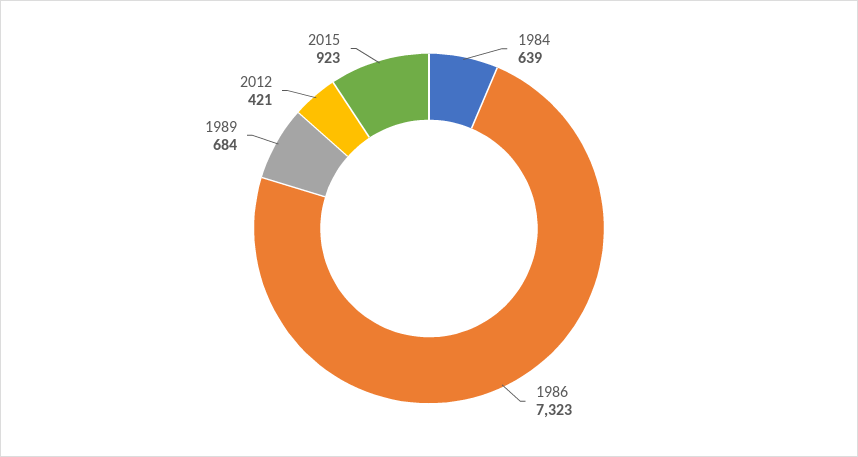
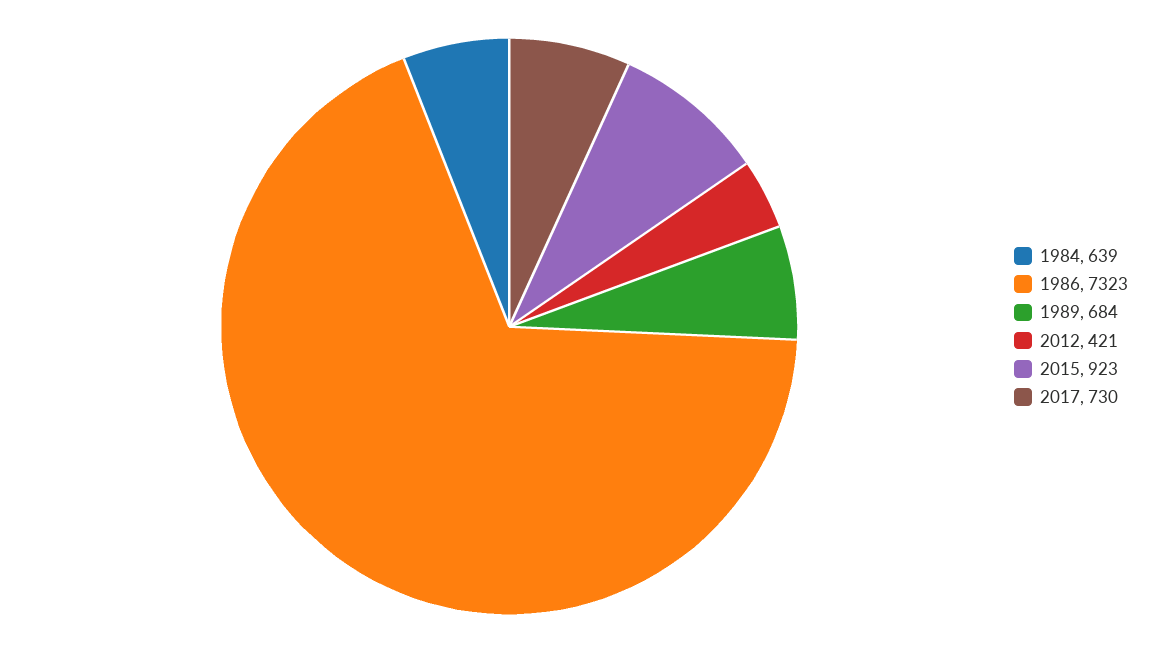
2017: none -> 730

